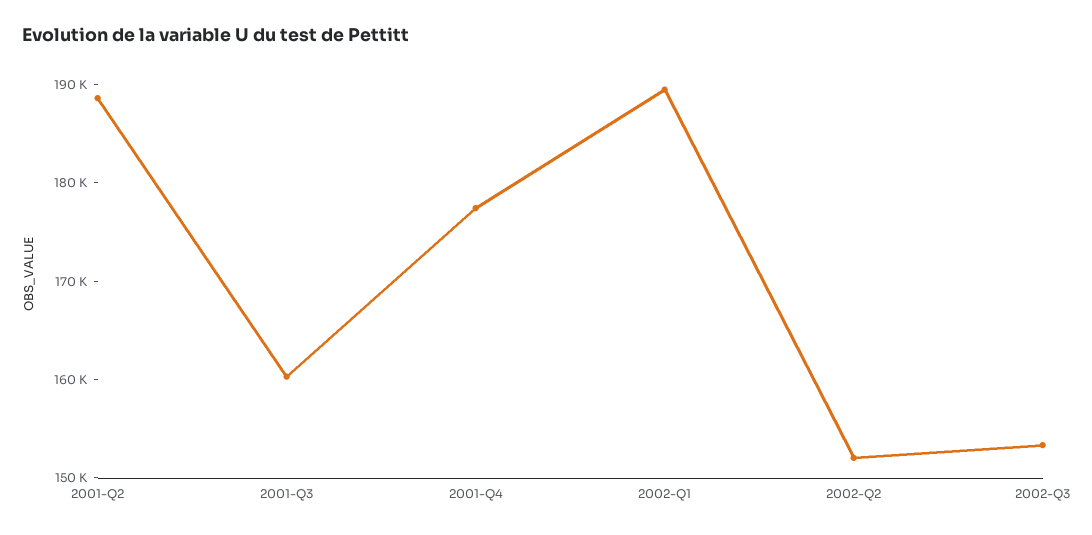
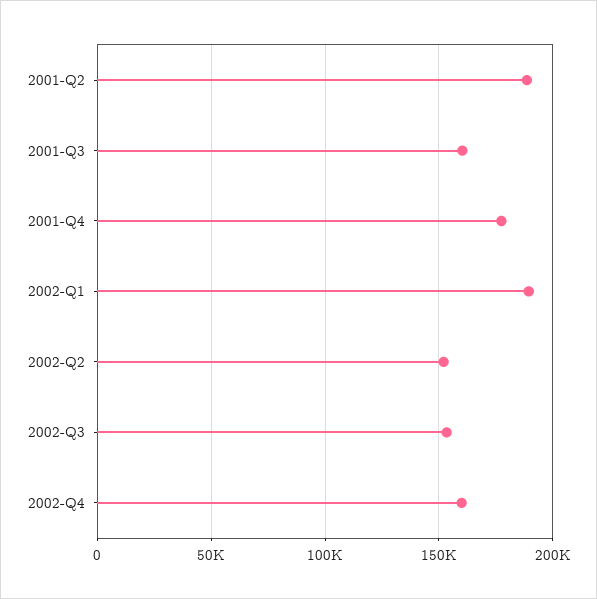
2002-Q4: none -> 160000

